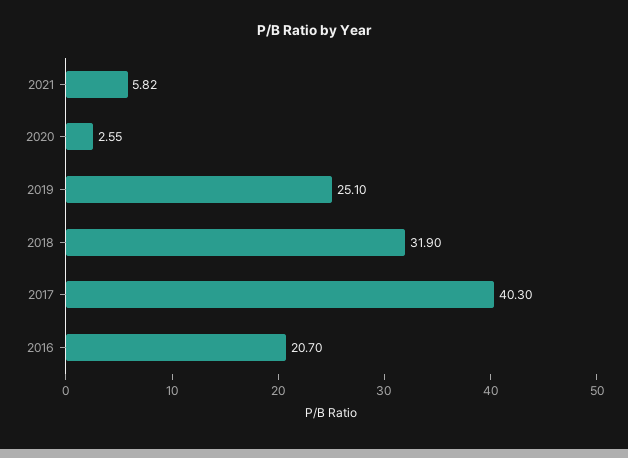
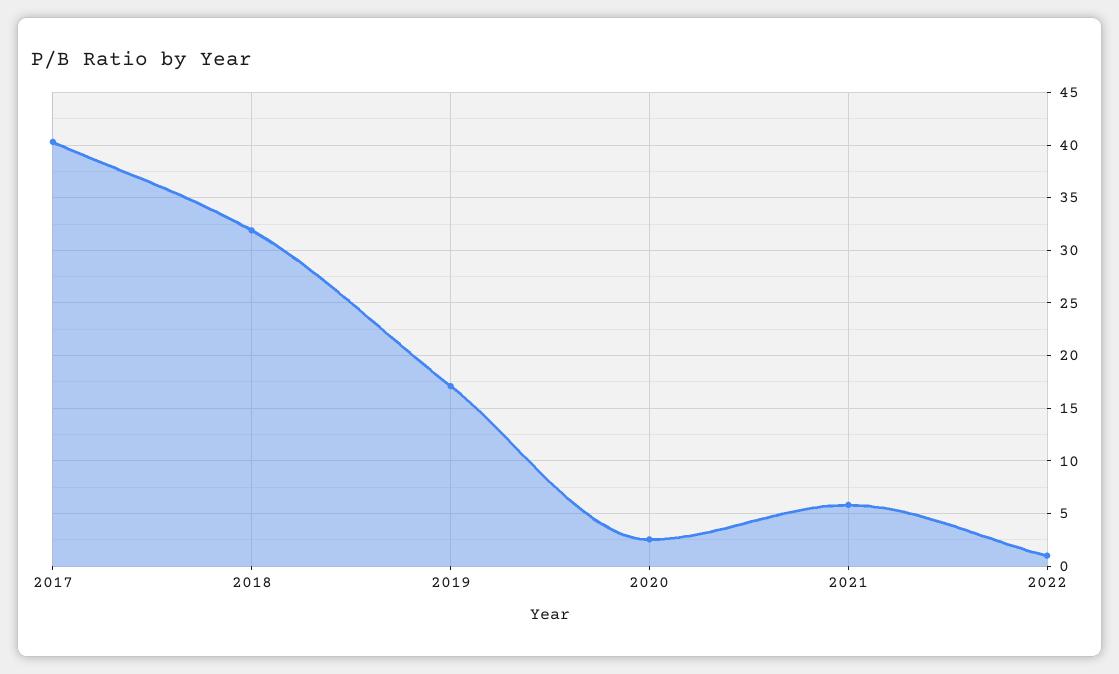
2019: 25.1 -> 17
2016: 20.7 -> none
2022: none -> 1

